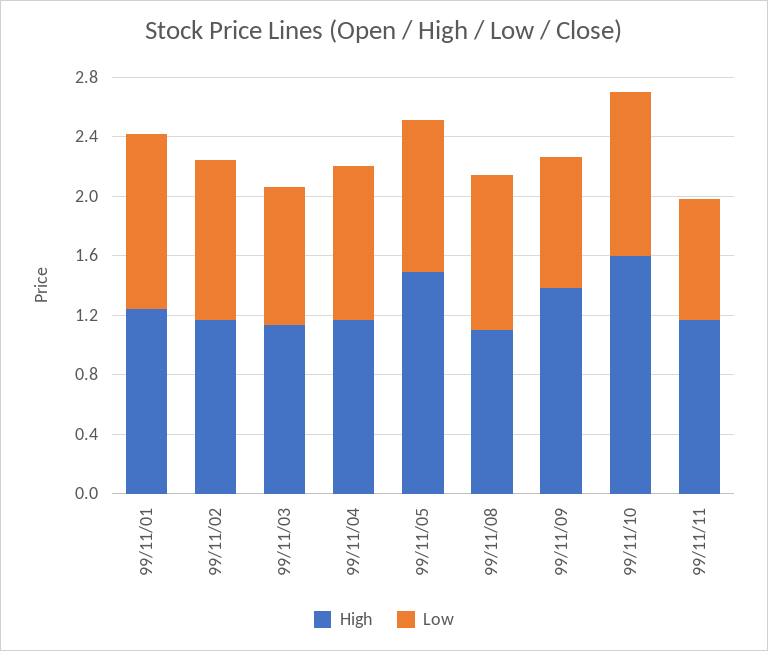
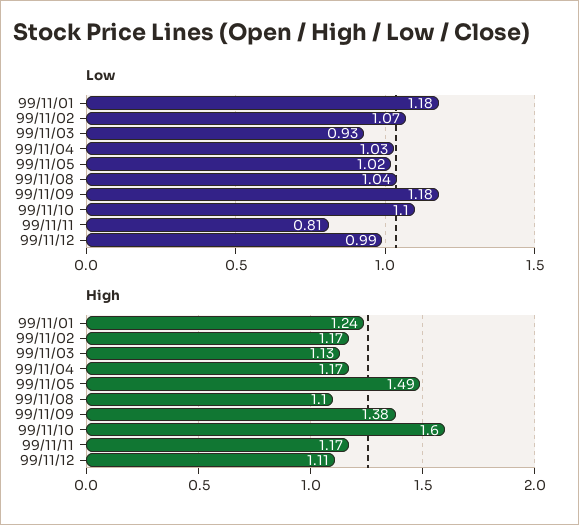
Low, 99/11/09: 0.9 -> 1.18
Low, 99/11/12: none -> 0.99
High, 99/11/12: none -> 1.11

